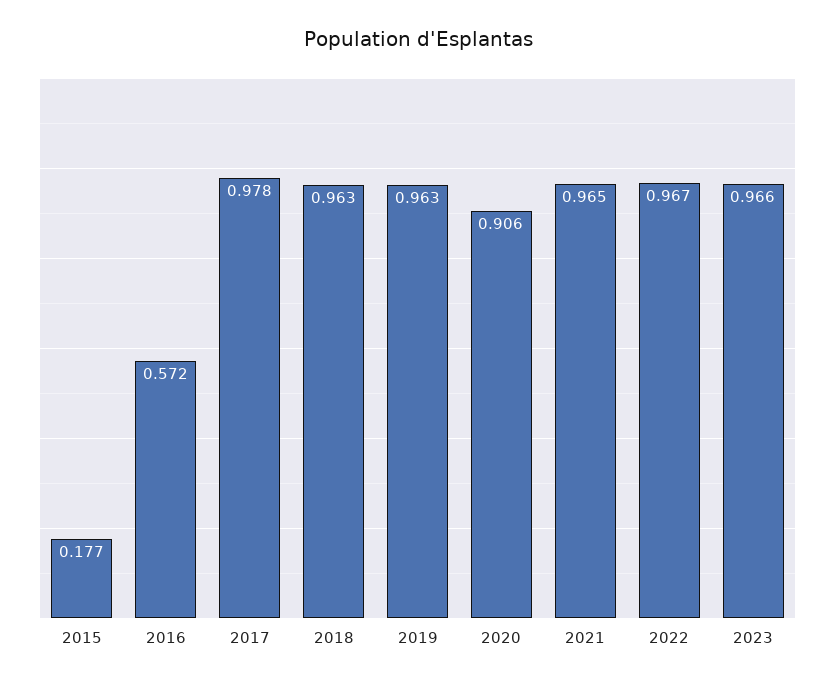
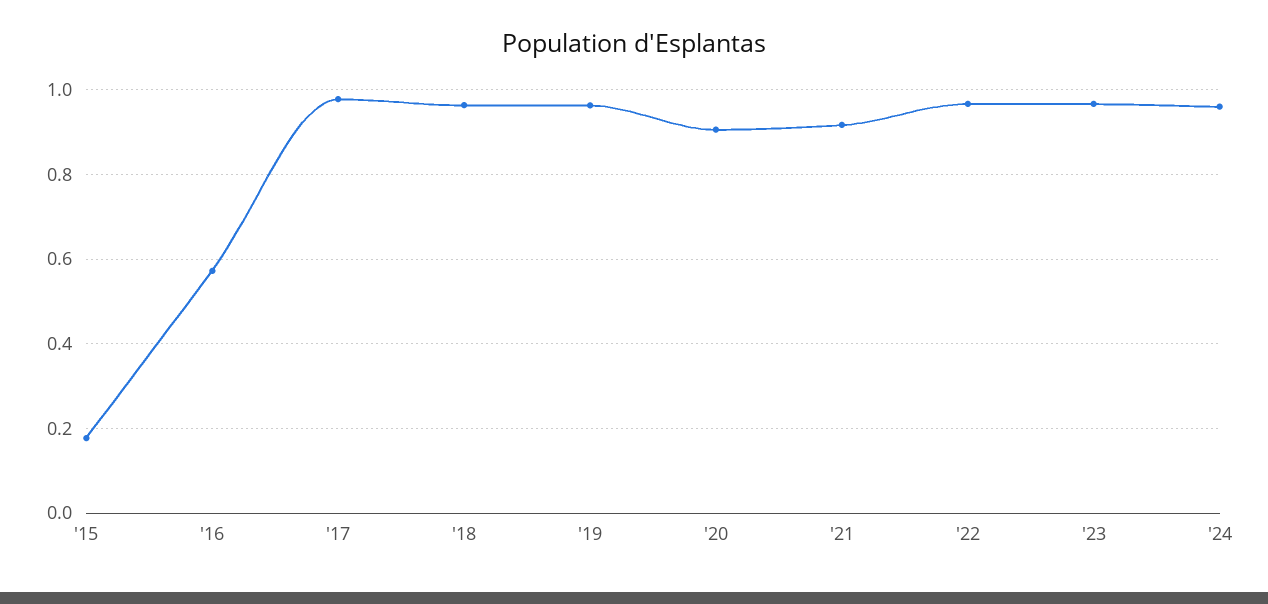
2021: 0.965 -> 0.92
'24: none -> 0.96

